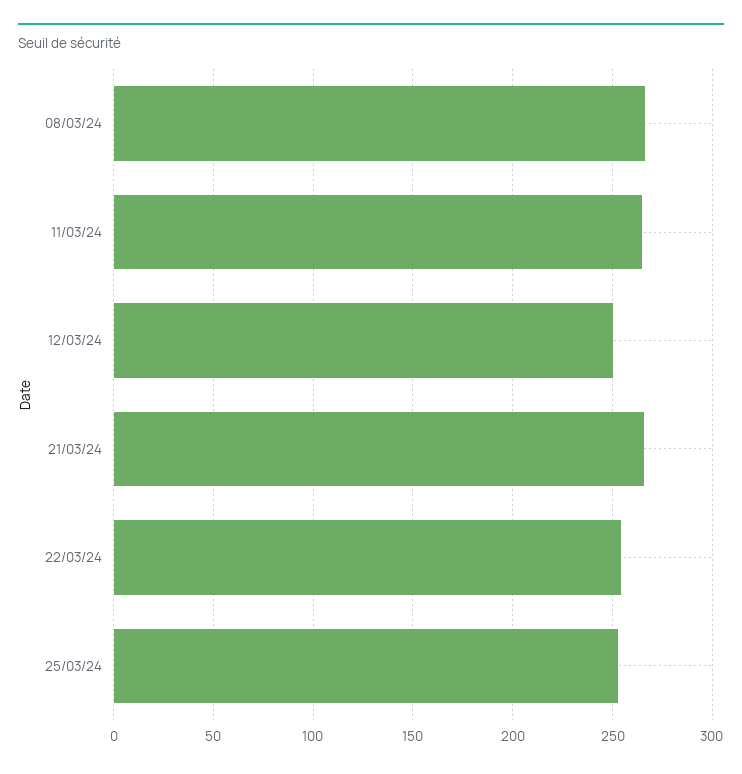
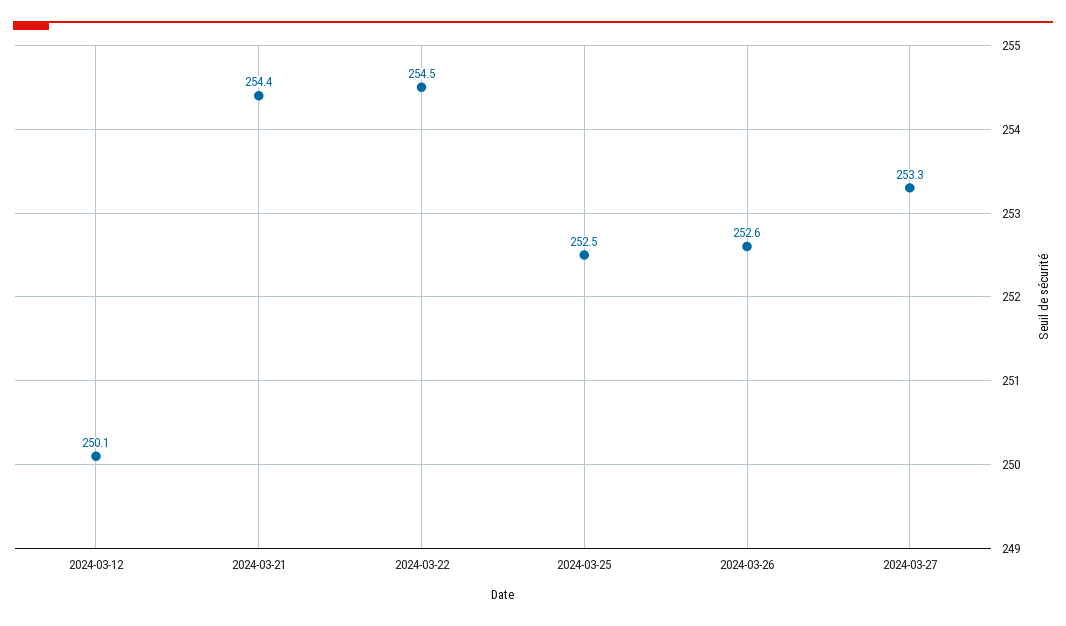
08/03/24: 265 -> none
11/03/24: 265 -> none
21/03/24: 265 -> 254.4
2024-03-26: none -> 252.6
2024-03-27: none -> 253.3

